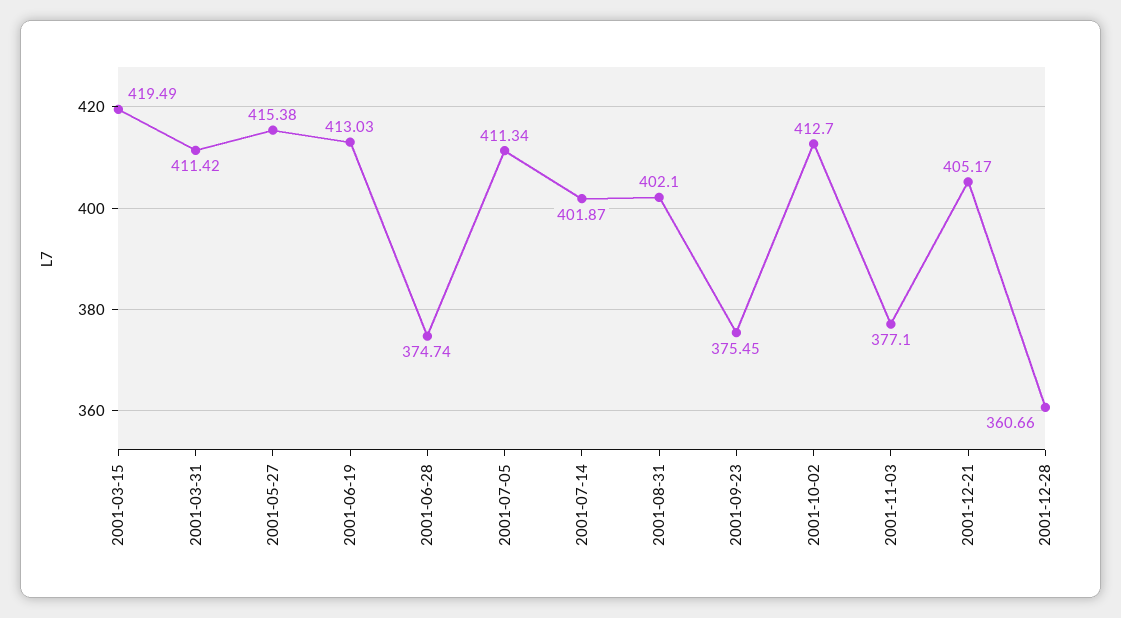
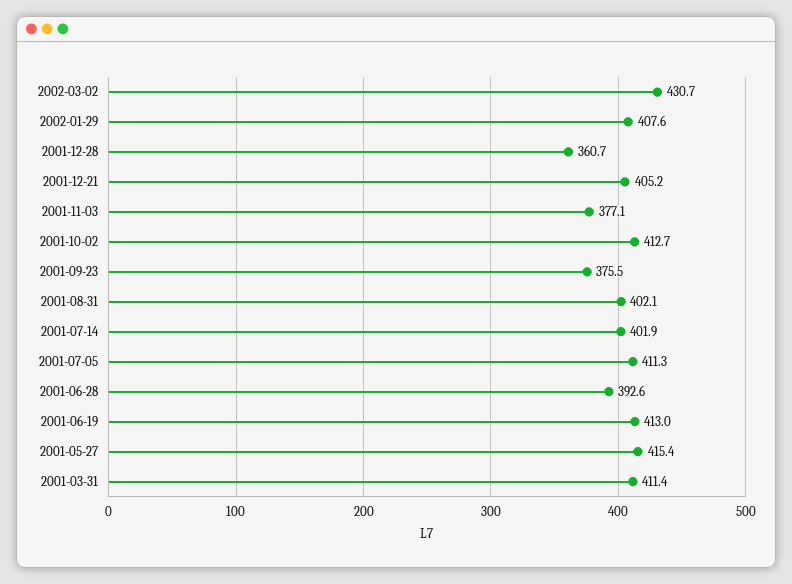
2001-03-15: 419.49 -> none
2001-06-28: 374.74 -> 392.6
2002-03-02: none -> 430.7
2002-01-29: none -> 407.6

